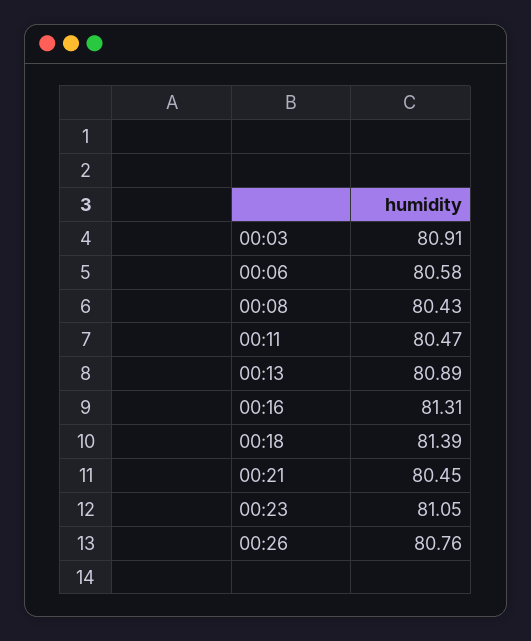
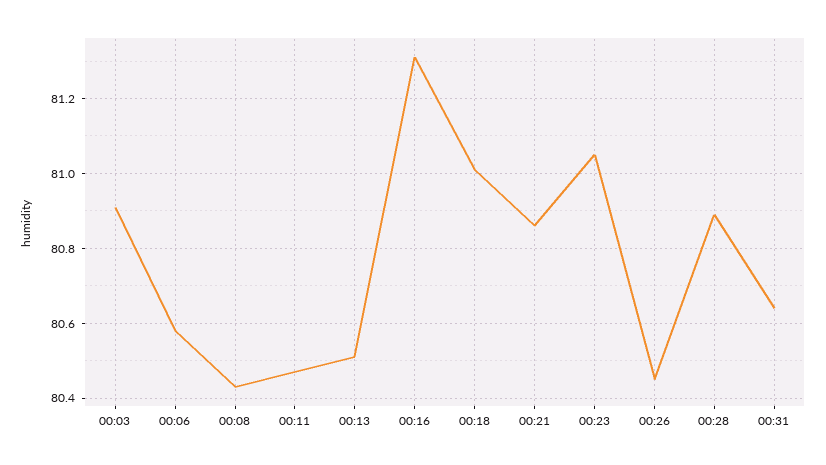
00:13: 80.89 -> 80.5
00:18: 81.39 -> 81
00:21: 80.45 -> 80.85
00:26: 80.76 -> 80.45
00:28: none -> 80.9
00:31: none -> 80.65

